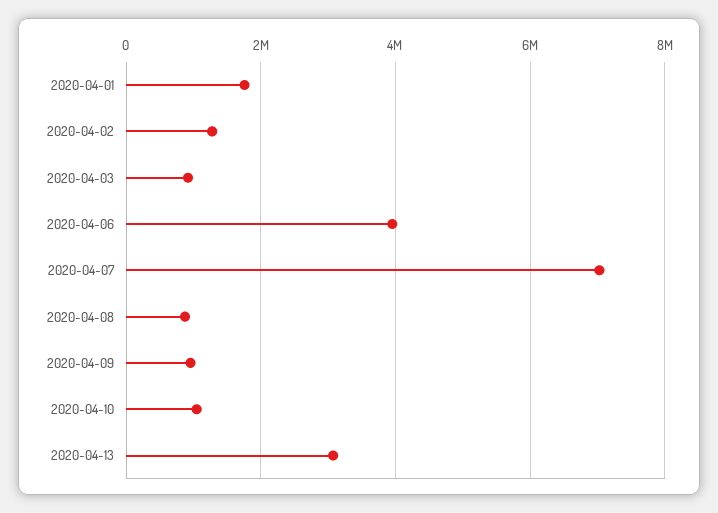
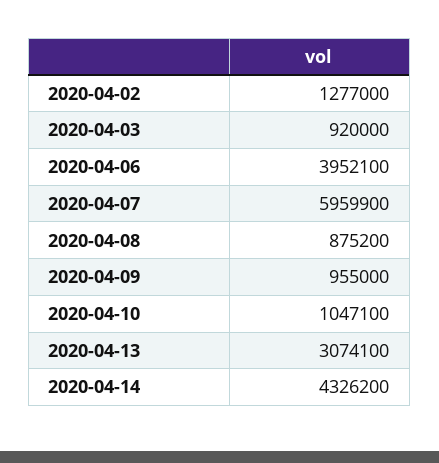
2020-04-01: 1800000 -> none
2020-04-07: 7000000 -> 5959900
2020-04-14: none -> 4326200

